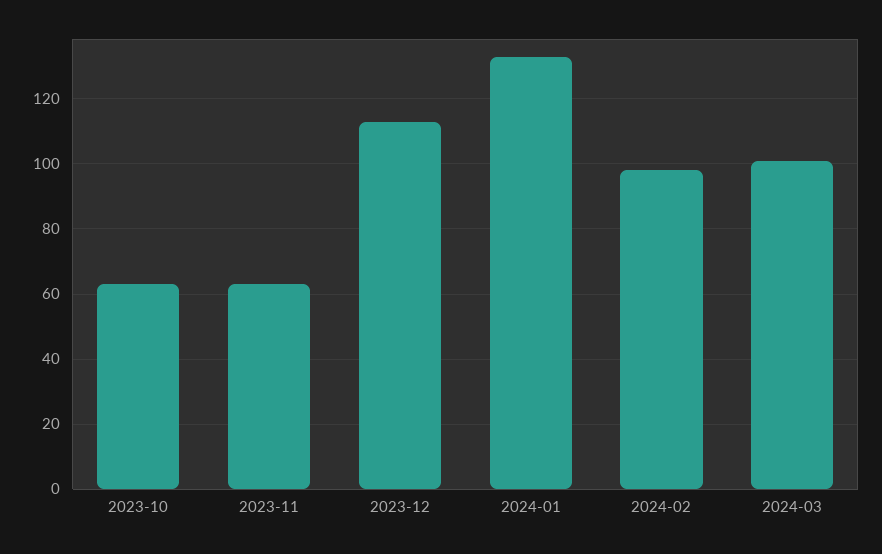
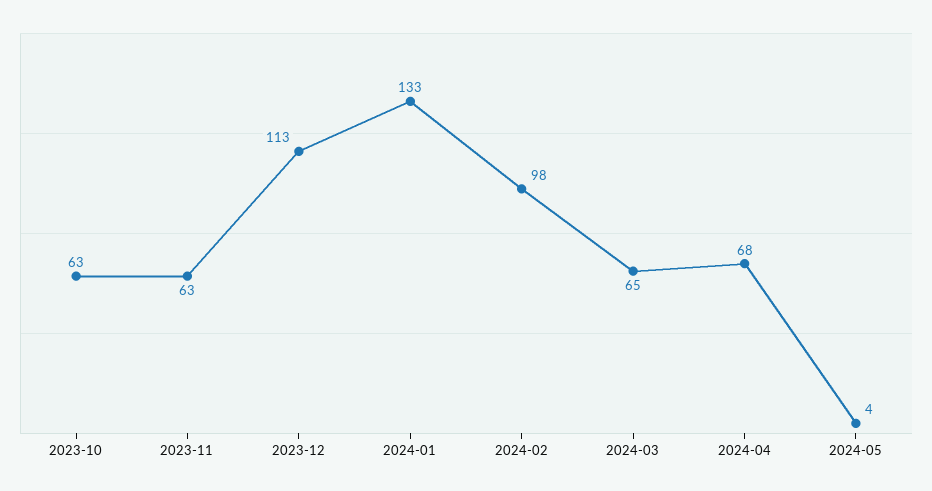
2024-03: 100 -> 65
2024-04: none -> 68
2024-05: none -> 4

